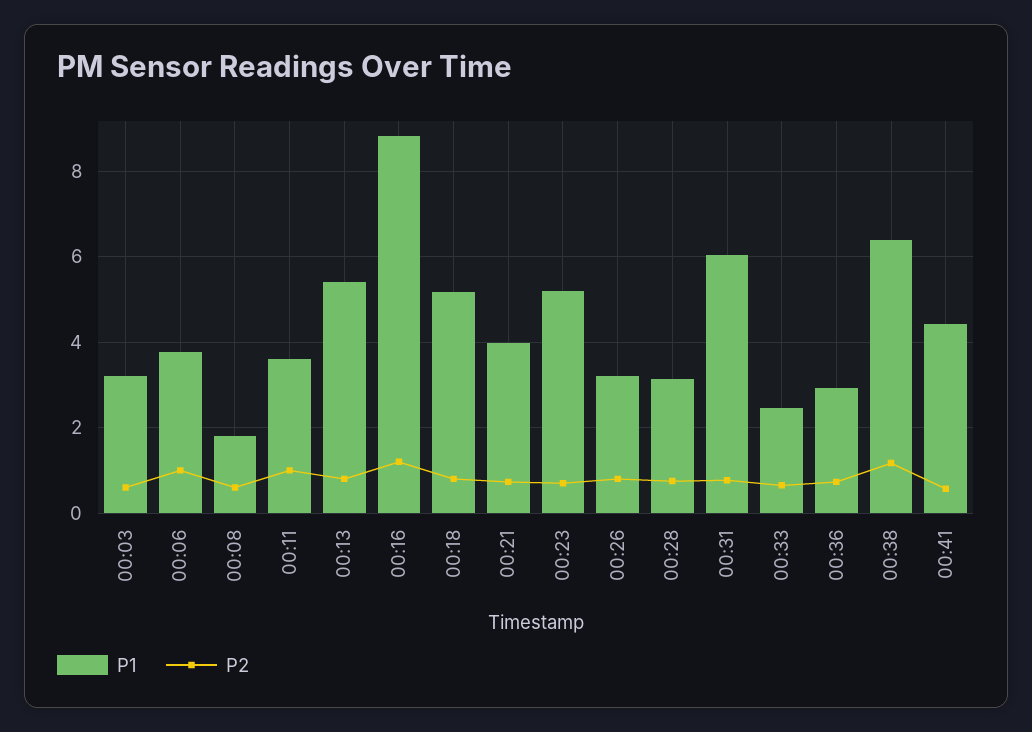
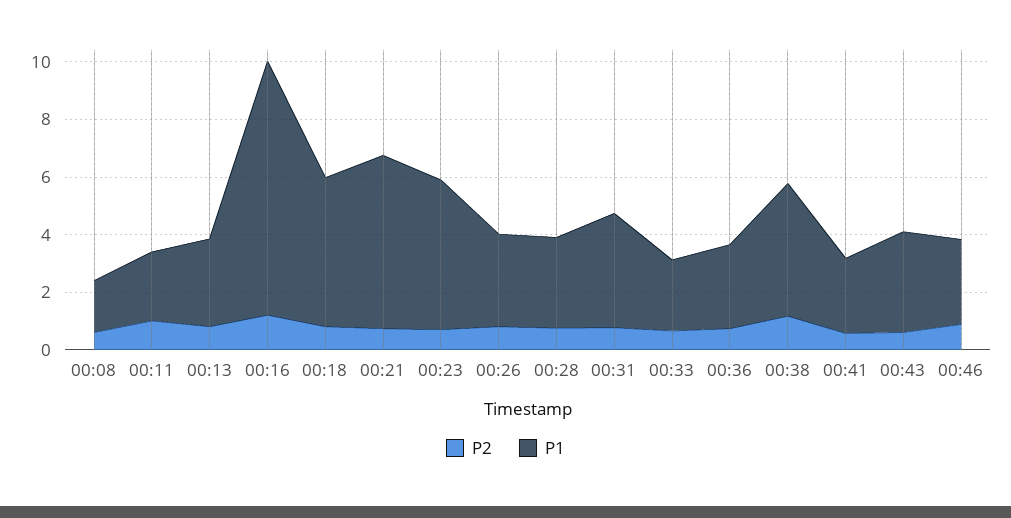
P1, 00:03: 3.2 -> none
P2, 00:03: 0.6 -> none
P1, 00:06: 3.8 -> none
P2, 00:06: 1 -> none
P1, 00:11: 3.6 -> 2.5
P1, 00:13: 5.4 -> 3
P1, 00:21: 4 -> 6
P1, 00:31: 6 -> 4
P1, 00:38: 6.4 -> 4.5
P1, 00:41: 4.4 -> 2.5
P2, 00:43: none -> 0.5
P1, 00:43: none -> 3.5
P2, 00:46: none -> 1
P1, 00:46: none -> 3

